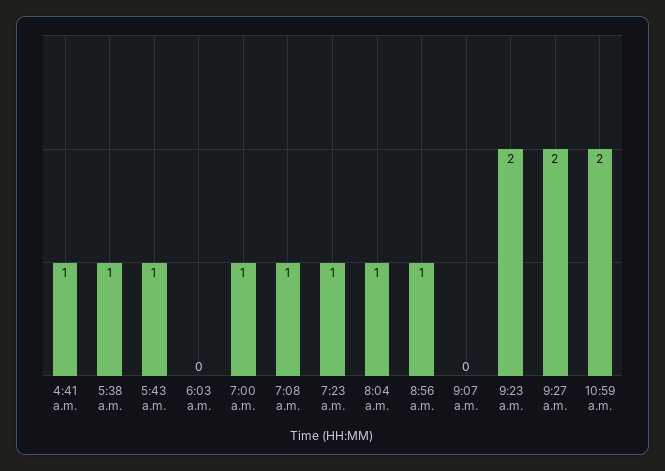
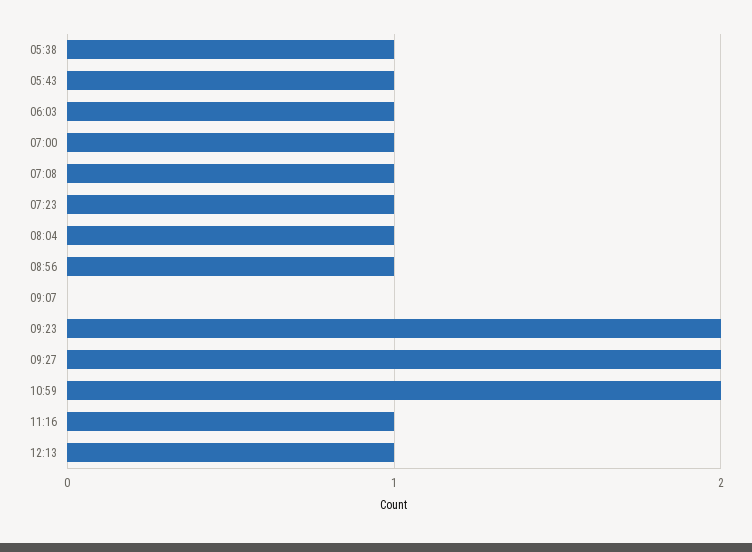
4:41 a.m.: 1 -> none
6:03 a.m.: 0 -> 1
11:16: none -> 1
12:13: none -> 1

